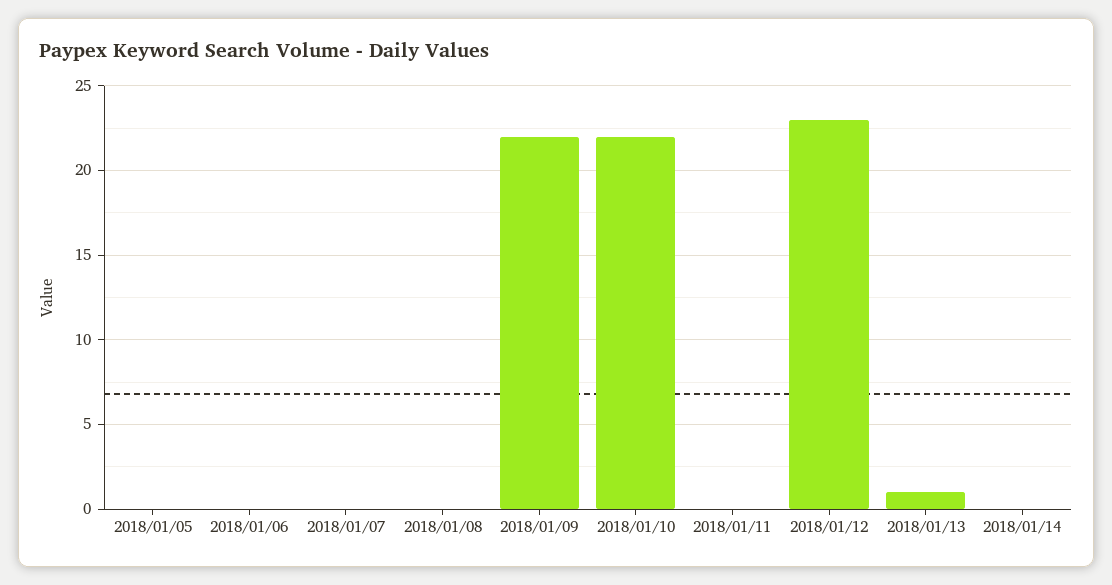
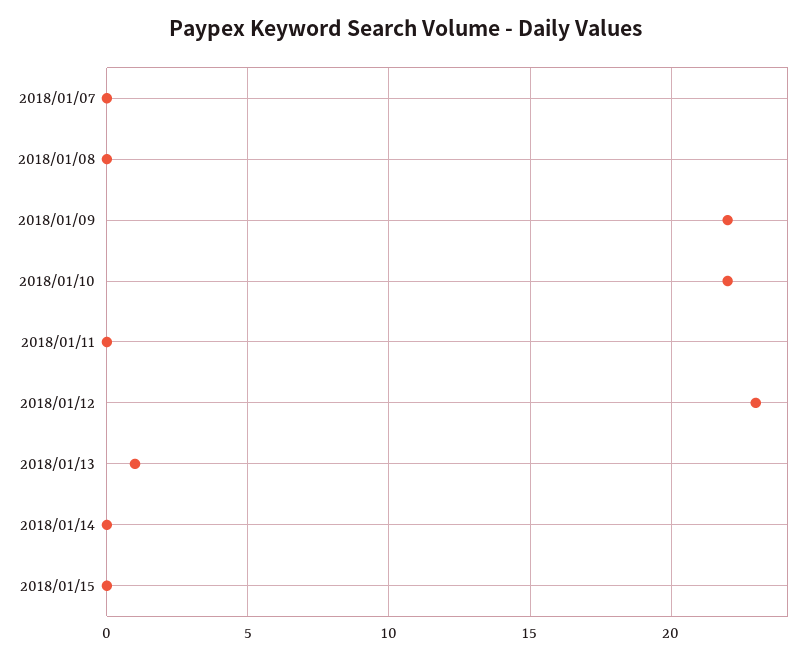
2018/01/05: 0 -> none
2018/01/06: 0 -> none
2018/01/15: none -> 0

